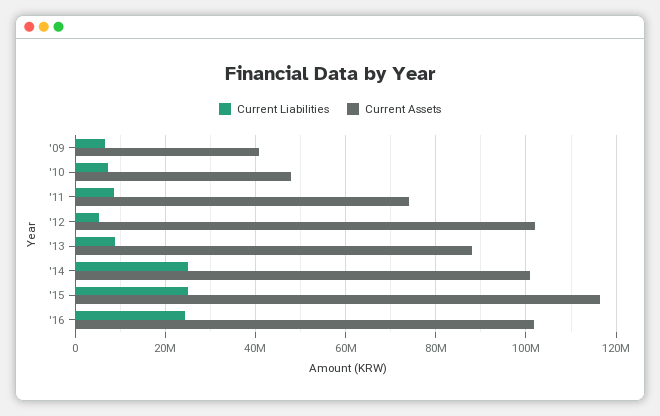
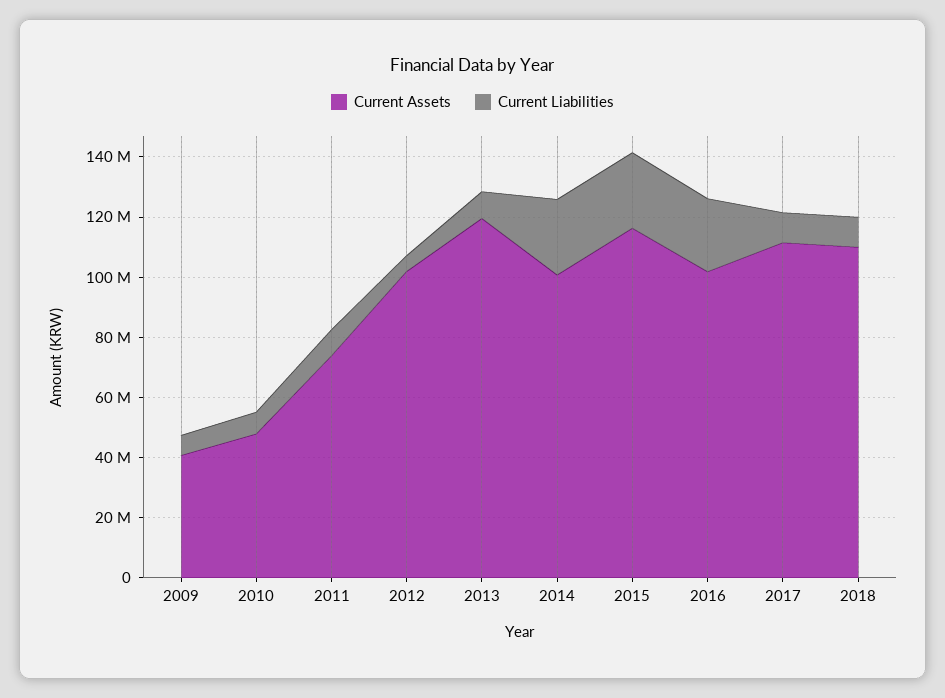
Current Assets, '13: 88000000 -> 120000000
Current Assets, 2017: none -> 110000000
Current Liabilities, 2017: none -> 10000000
Current Assets, 2018: none -> 110000000
Current Liabilities, 2018: none -> 10000000

